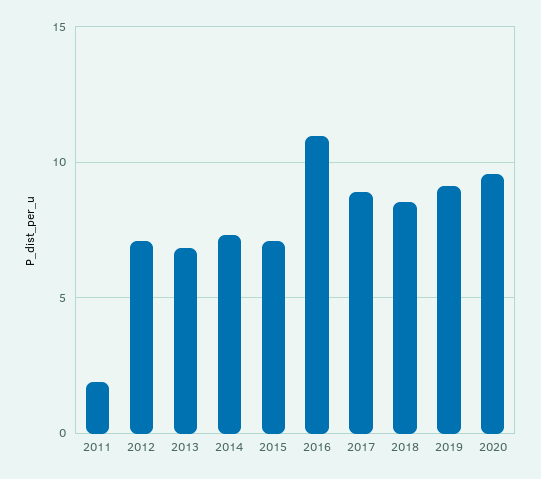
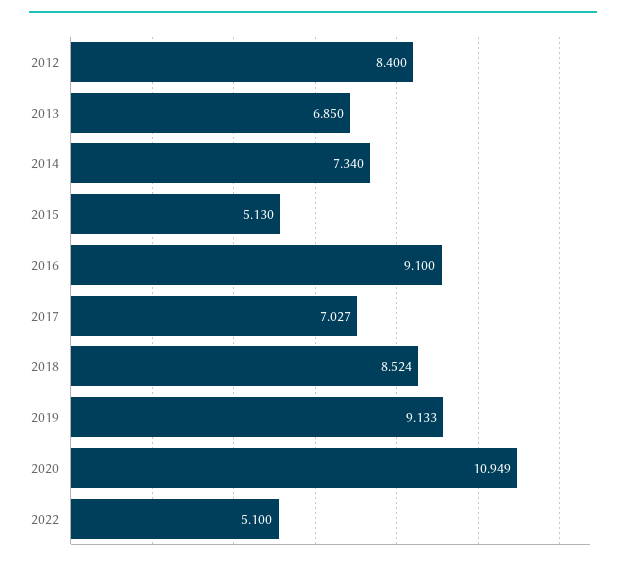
2011: 2 -> none
2012: 7 -> 8.4
2015: 7 -> 5.13
2016: 11 -> 9.1
2017: 9 -> 7.027
2020: 9.5 -> 10.949
2022: none -> 5.1

